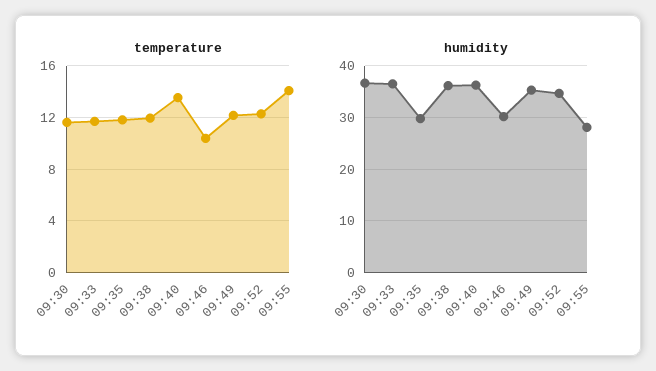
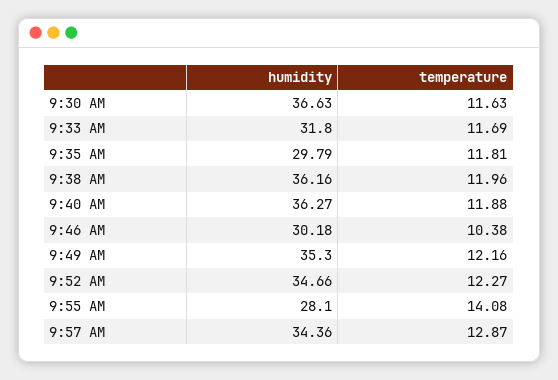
temperature, 09:40: 13.5 -> 11.88
humidity, 09:33: 36 -> 31.8
humidity, 9:57 AM: none -> 34.36
temperature, 9:57 AM: none -> 12.87

